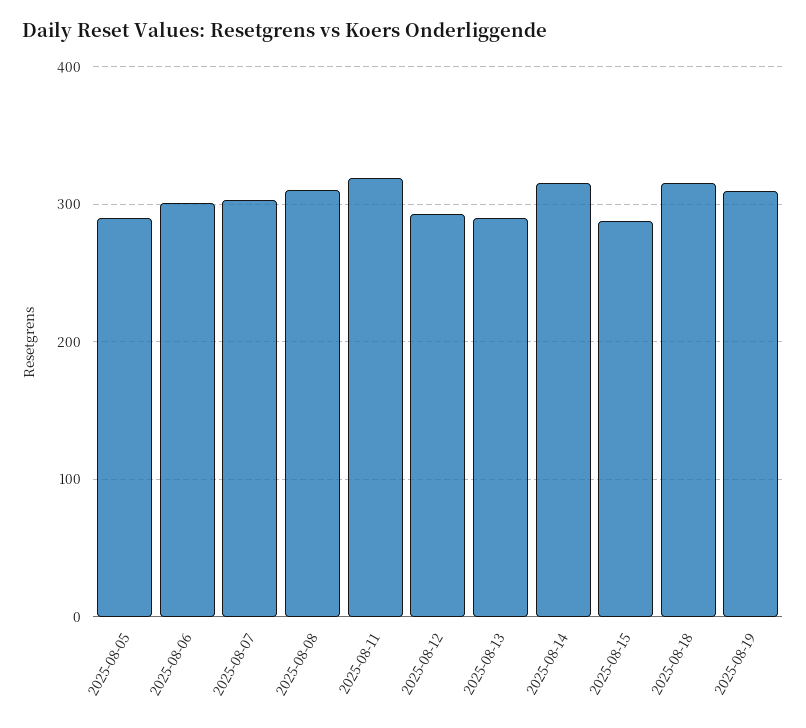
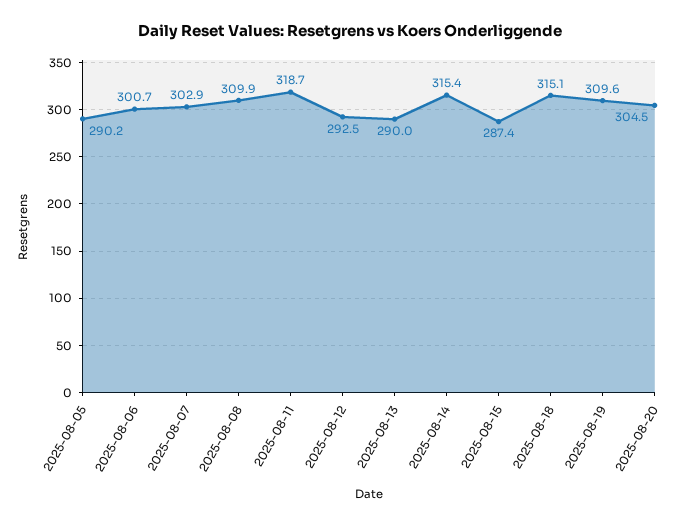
2025-08-20: none -> 304.5

